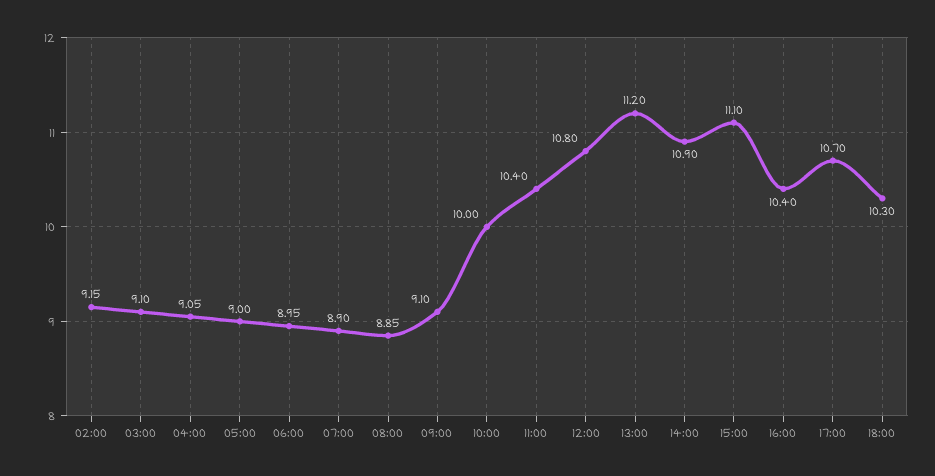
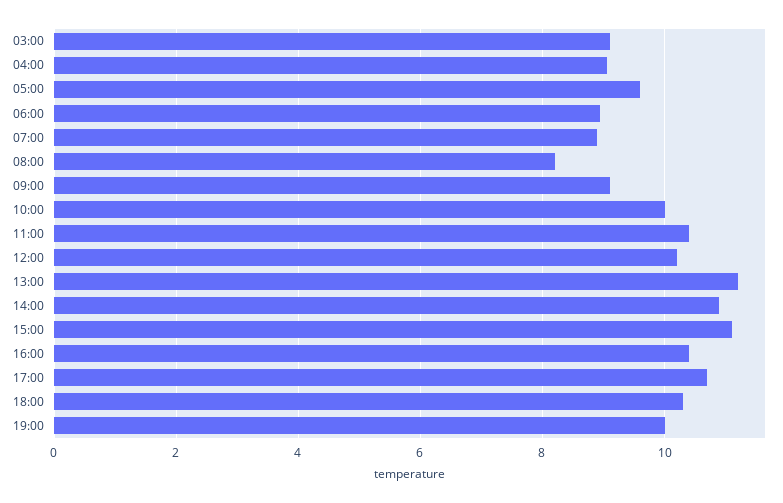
02:00: 9.15 -> none
05:00: 9 -> 9.6
08:00: 8.85 -> 8.2
12:00: 10.8 -> 10.2
19:00: none -> 10

